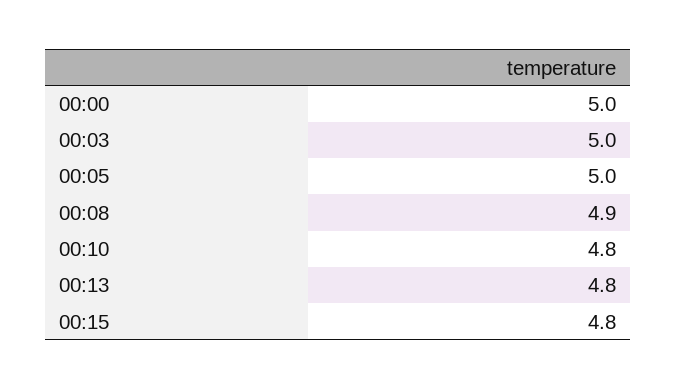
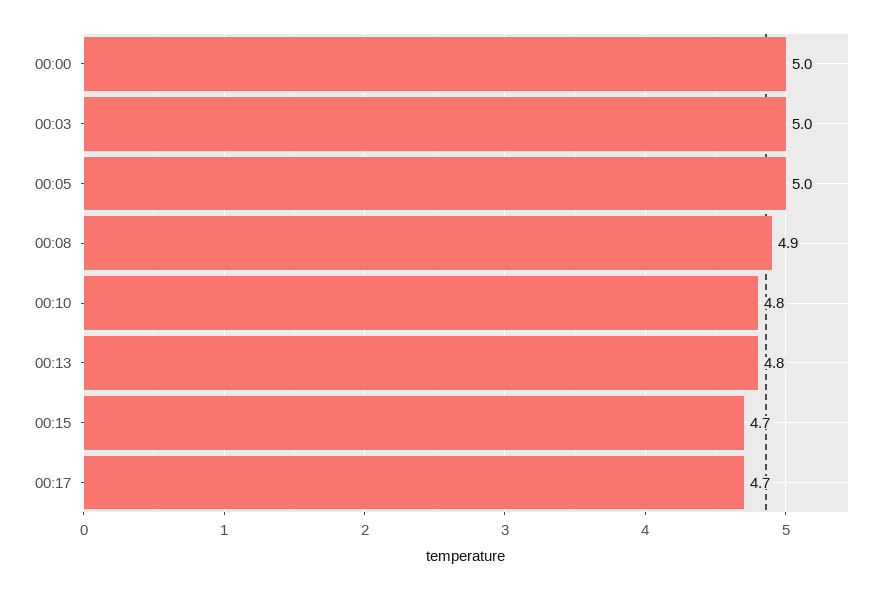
00:15: 4.8 -> 4.7
00:17: none -> 4.7

